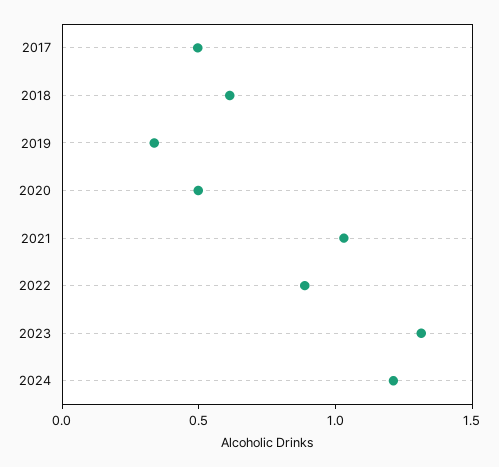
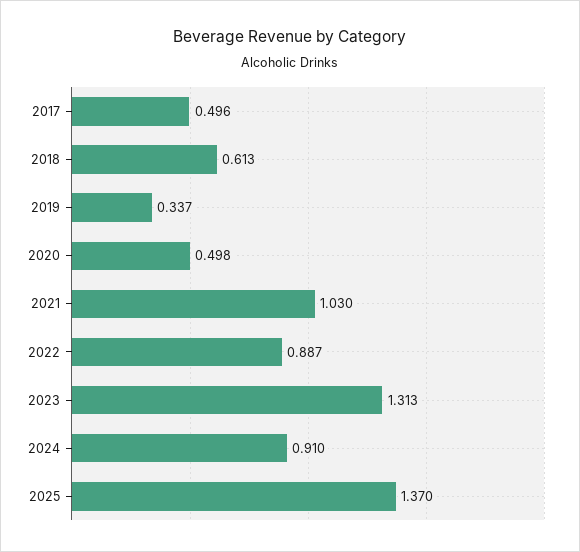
2024: 1.2 -> 0.91
2025: none -> 1.37

